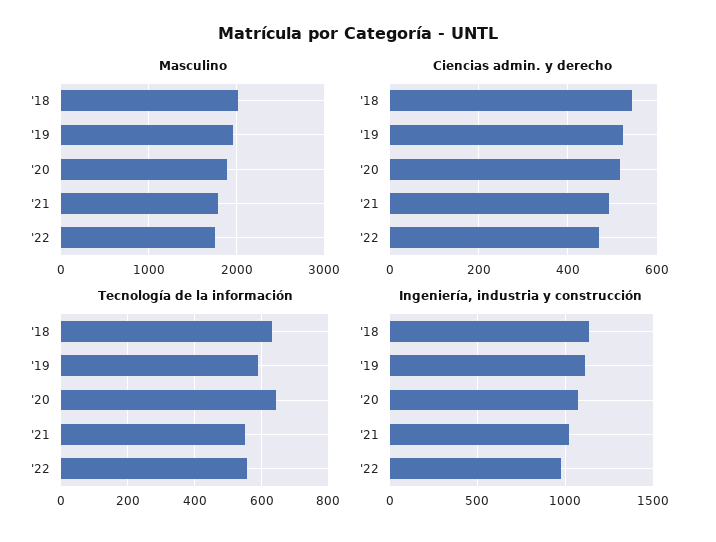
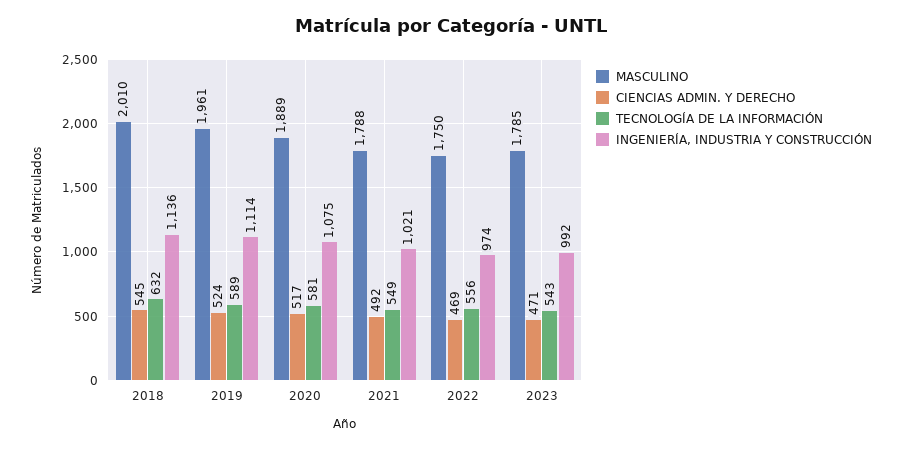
Tecnología de la información, '20: 640 -> 581
Masculino, 2023: none -> 1785
Ciencias admin. y derecho, 2023: none -> 471
Tecnología de la información, 2023: none -> 543
Ingeniería, industria y construcción, 2023: none -> 992

